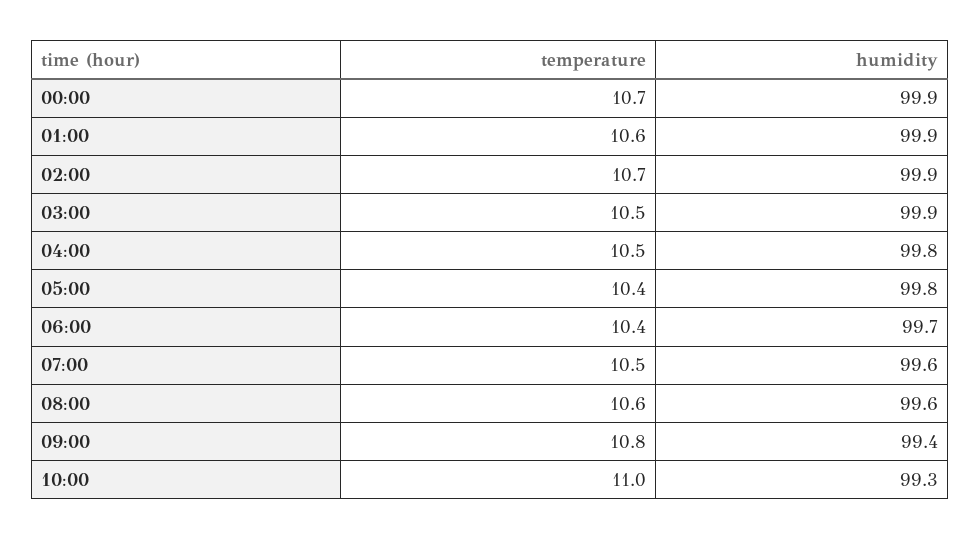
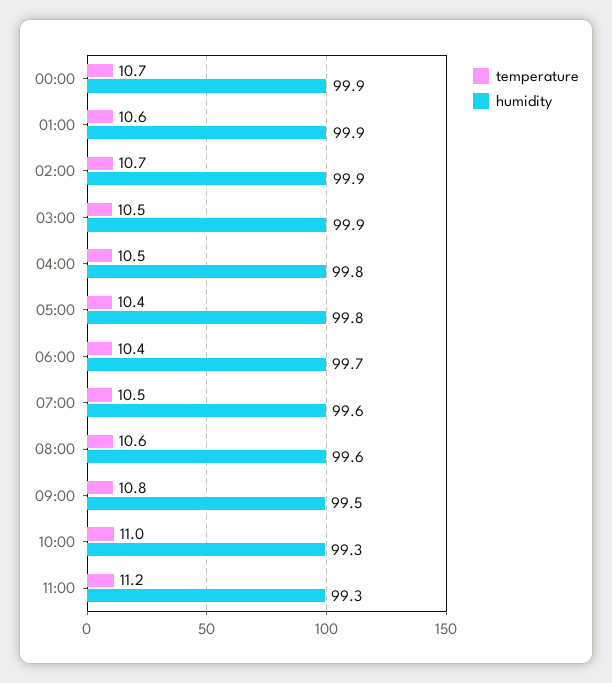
humidity, 09:00: 99.4 -> 99.5
temperature, 11:00: none -> 11.2
humidity, 11:00: none -> 99.3

